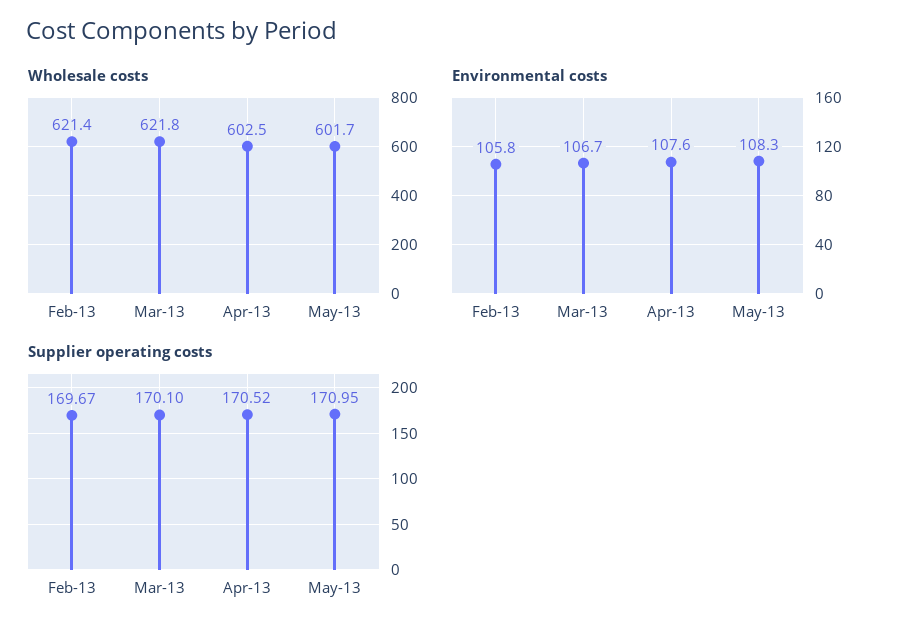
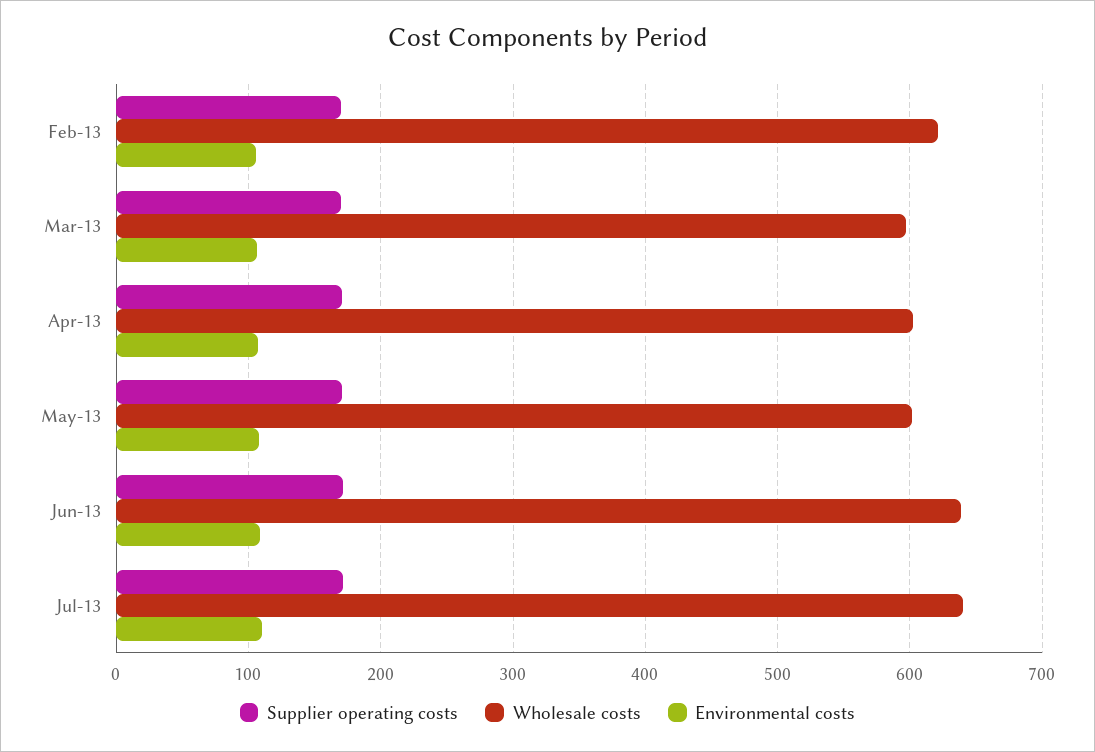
Wholesale costs, Mar-13: 621.8 -> 600
Supplier operating costs, Jun-13: none -> 170
Wholesale costs, Jun-13: none -> 640
Environmental costs, Jun-13: none -> 110
Supplier operating costs, Jul-13: none -> 170
Wholesale costs, Jul-13: none -> 640
Environmental costs, Jul-13: none -> 110

